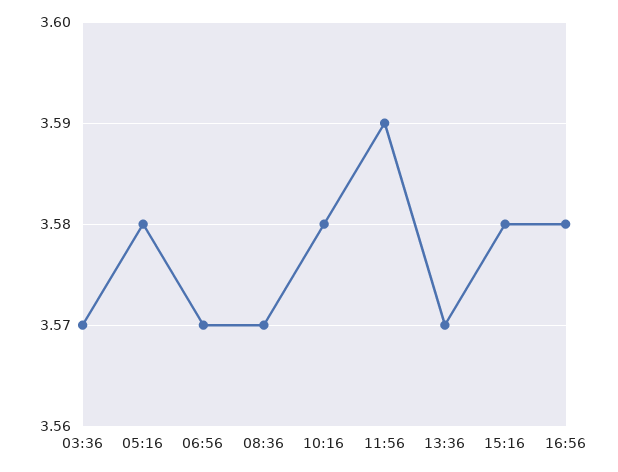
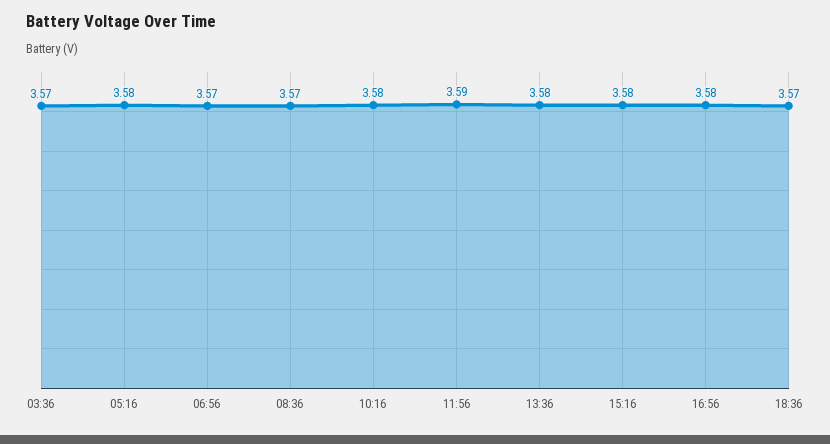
13:36: 3.57 -> 3.58
18:36: none -> 3.57

